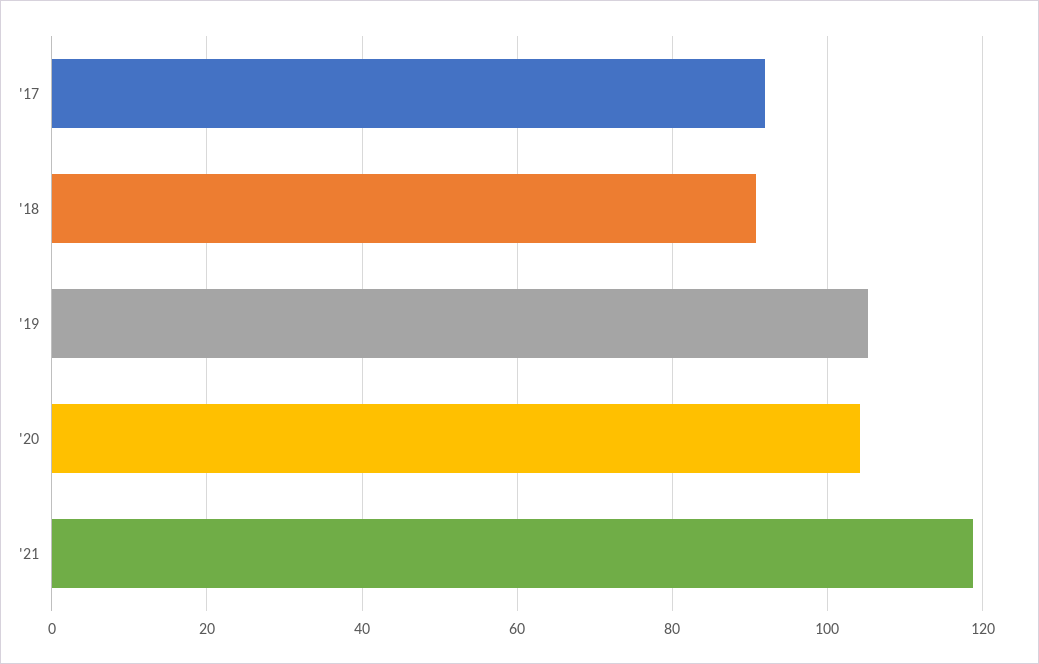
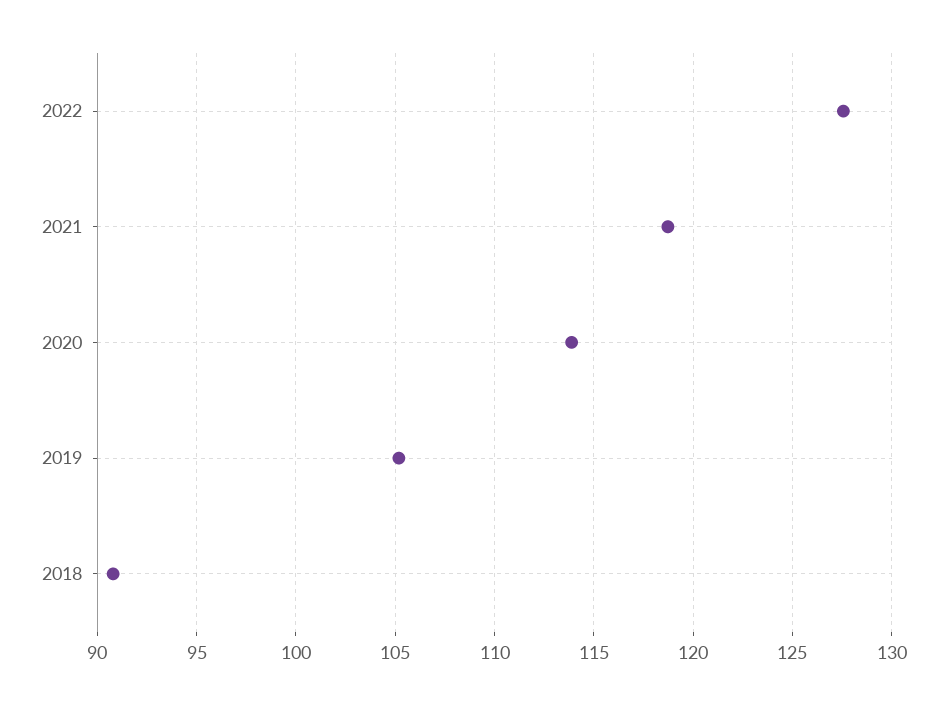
'17: 92 -> none
'20: 104 -> 114
2022: none -> 127.5

